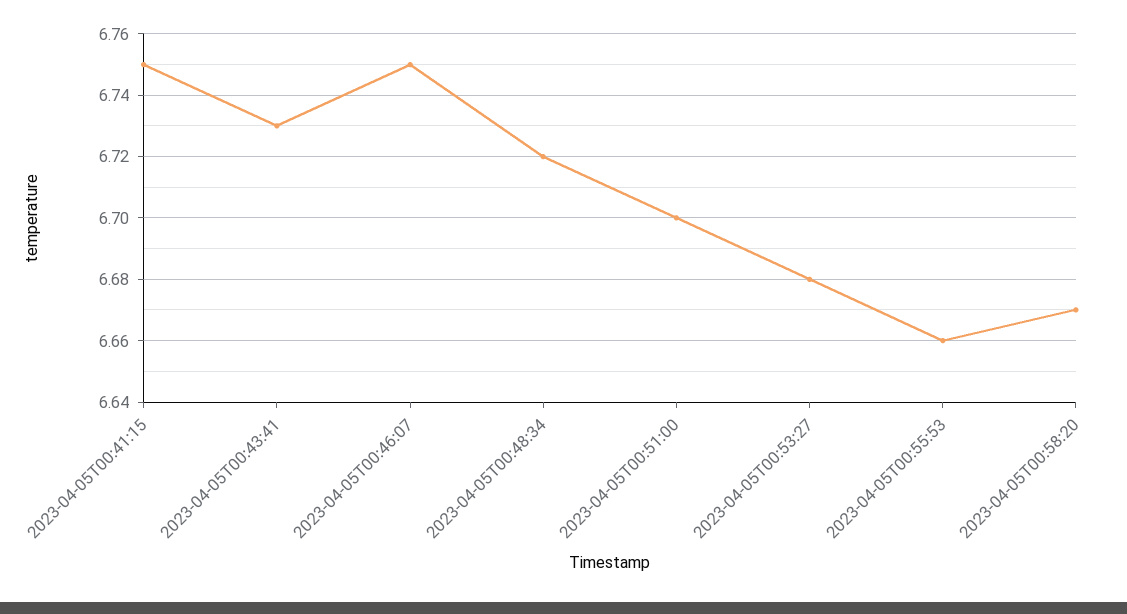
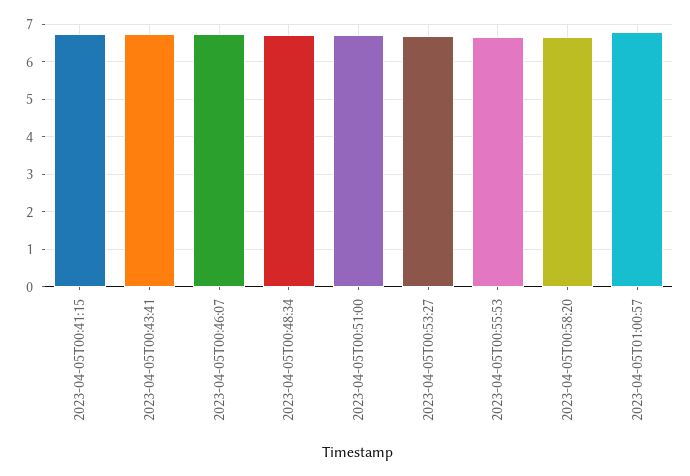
2023-04-05T01:00:57: none -> 6.8

